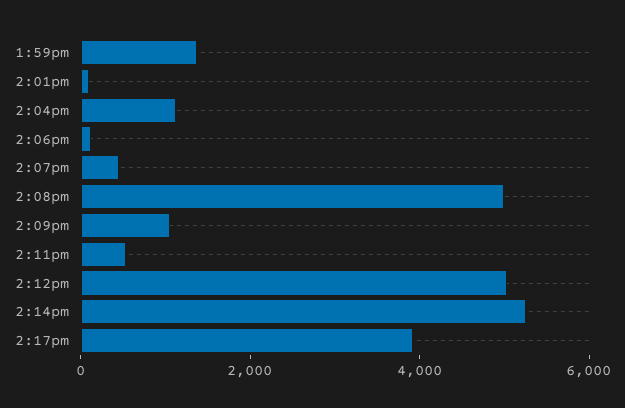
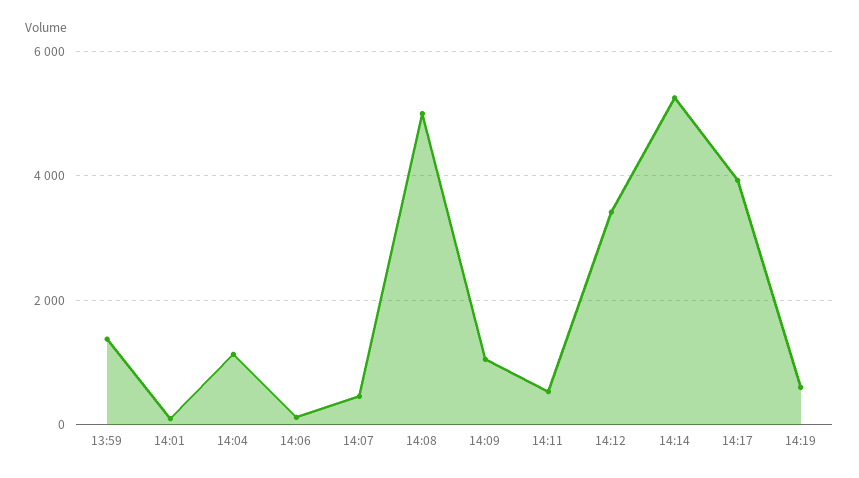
2:12pm: 5000 -> 3400
14:19: none -> 600

